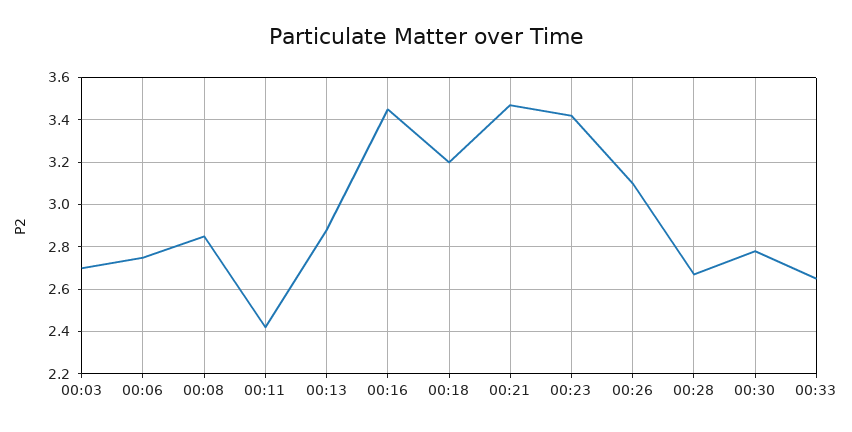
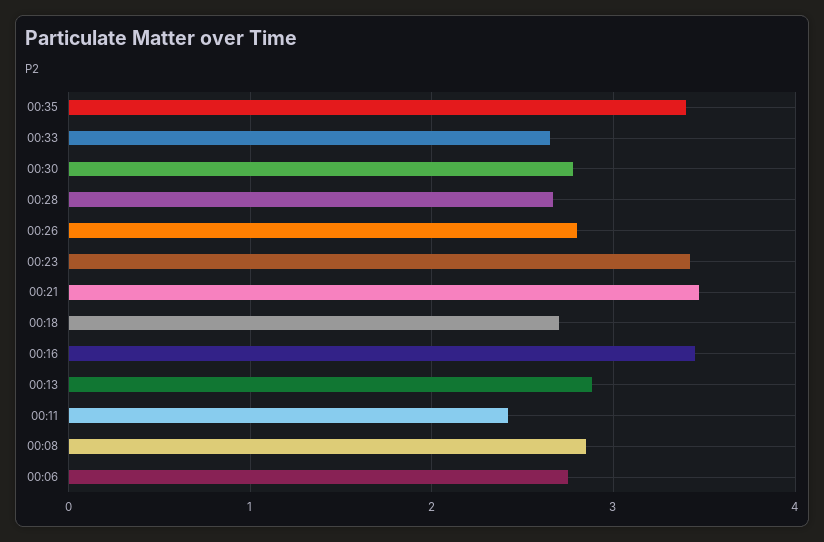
00:03: 2.7 -> none
00:18: 3.2 -> 2.7
00:26: 3.1 -> 2.8
00:35: none -> 3.4

